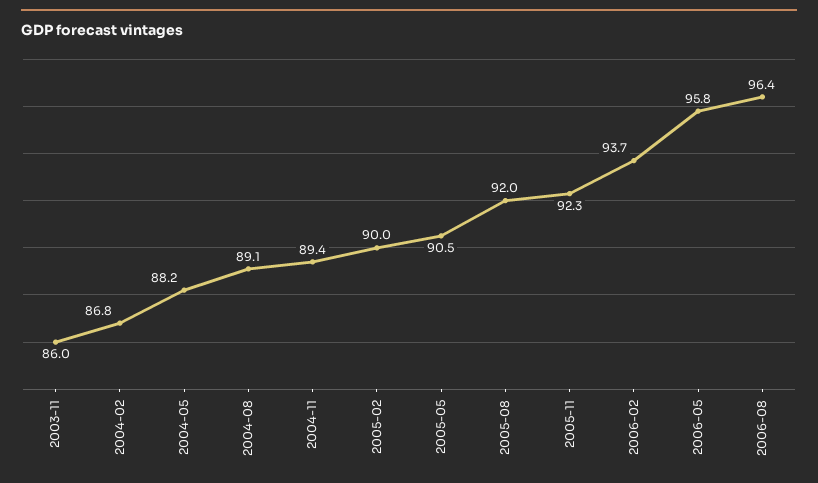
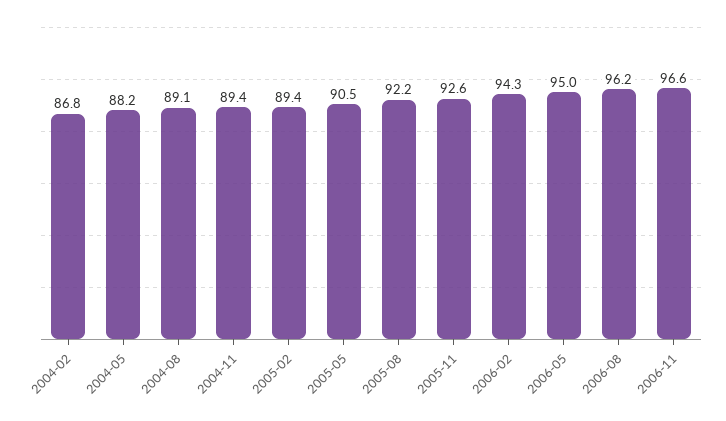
2003-11: 86 -> none
2005-02: 90 -> 89.4
2005-08: 92 -> 92.2
2005-11: 92.3 -> 92.6
2006-02: 93.7 -> 94.3
2006-05: 95.8 -> 95
2006-08: 96.4 -> 96.2
2006-11: none -> 96.6

